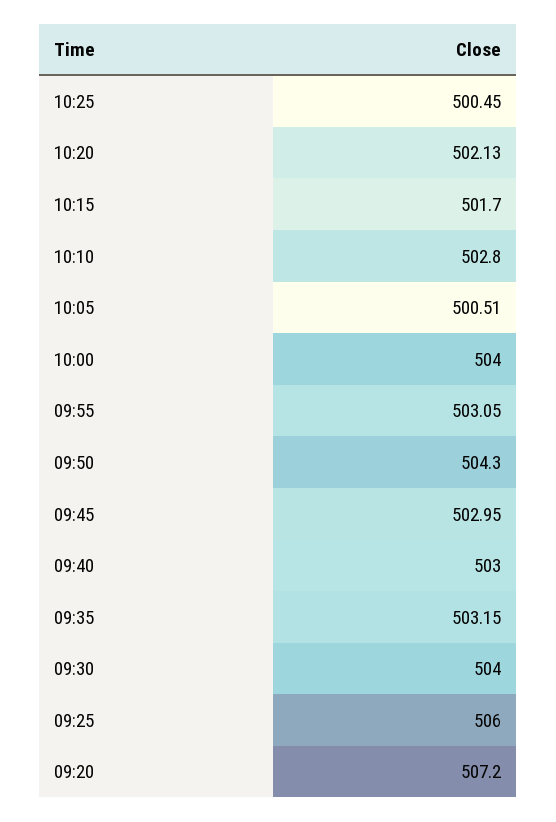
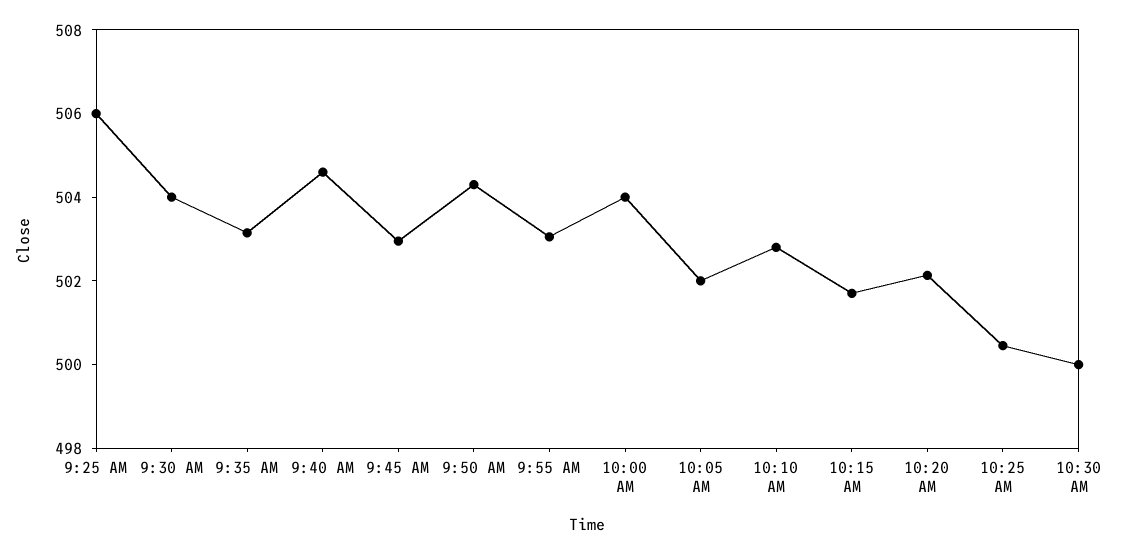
10:05: 500.51 -> 502
09:40: 503 -> 504.5
09:20: 507.2 -> none
10:30 AM: none -> 500

